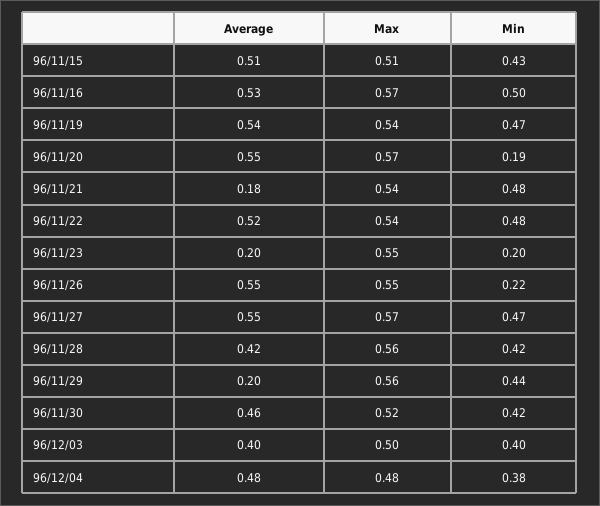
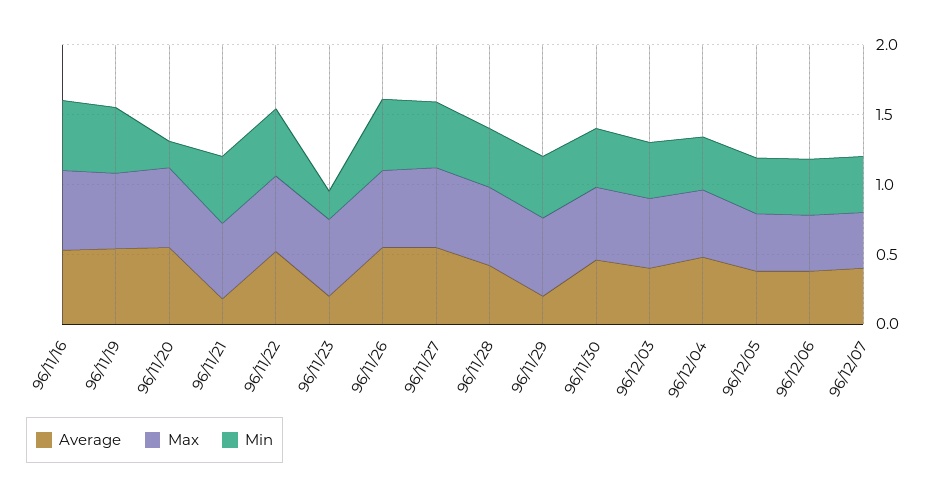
Average, 96/11/15: 0.51 -> none
Max, 96/11/15: 0.51 -> none
Min, 96/11/15: 0.43 -> none
Min, 96/11/26: 0.22 -> 0.5
Average, 96/12/05: none -> 0.4
Max, 96/12/05: none -> 0.4
Min, 96/12/05: none -> 0.4
Average, 96/12/06: none -> 0.4
Max, 96/12/06: none -> 0.4
Min, 96/12/06: none -> 0.4
Average, 96/12/07: none -> 0.4
Max, 96/12/07: none -> 0.4
Min, 96/12/07: none -> 0.4

